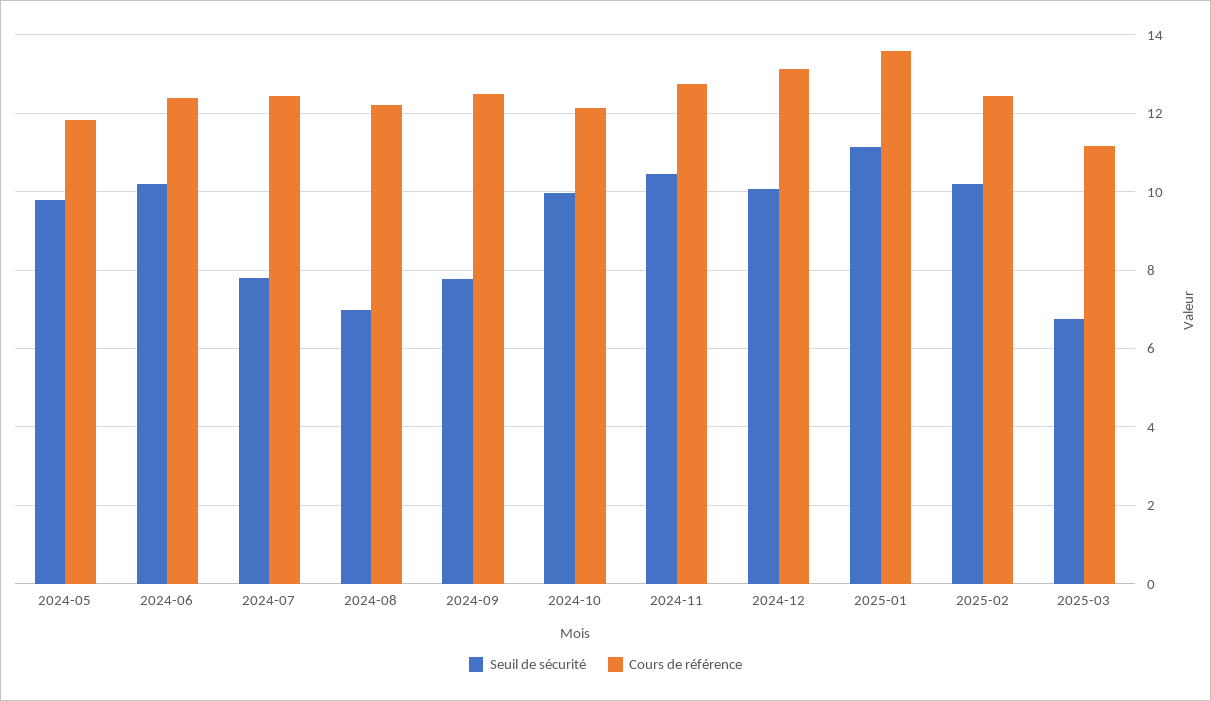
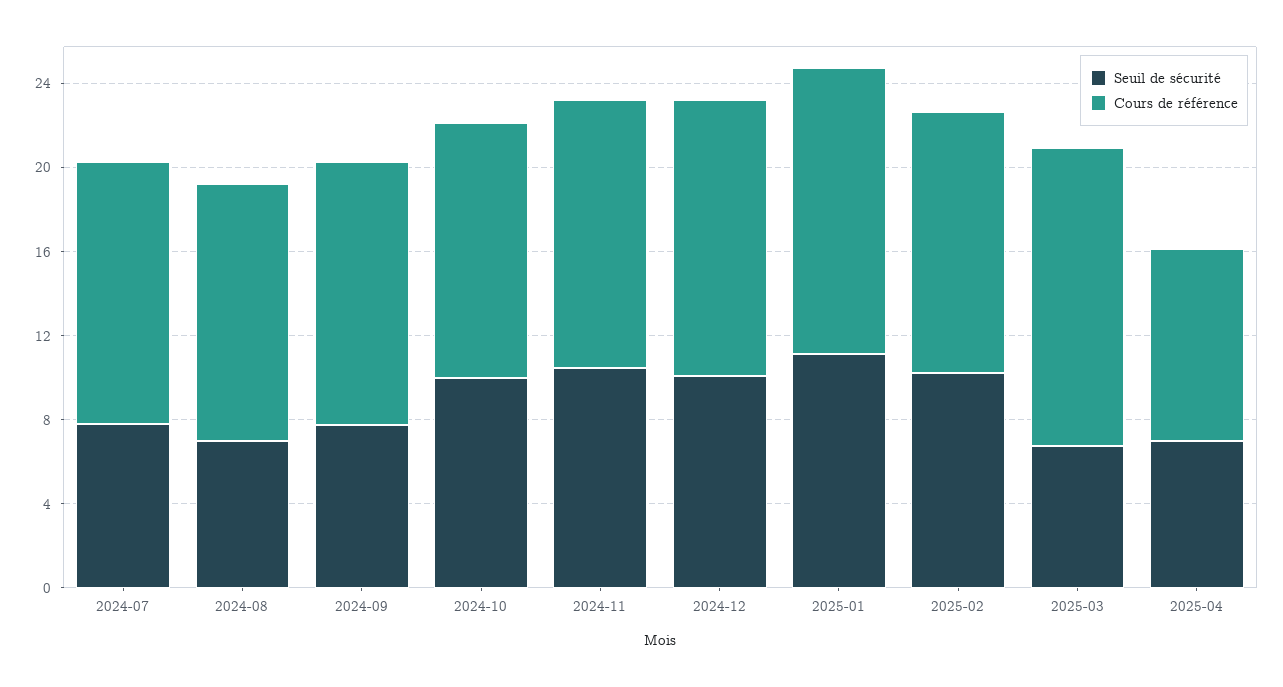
Seuil de sécurité, 2024-05: 9.8 -> none
Cours de référence, 2024-05: 11.8 -> none
Seuil de sécurité, 2024-06: 10.2 -> none
Cours de référence, 2024-06: 12.4 -> none
Cours de référence, 2025-03: 11.2 -> 14
Seuil de sécurité, 2025-04: none -> 7
Cours de référence, 2025-04: none -> 9

